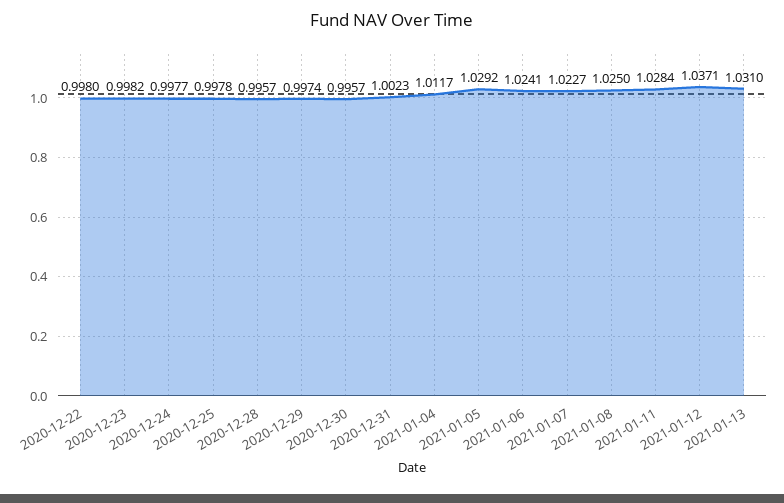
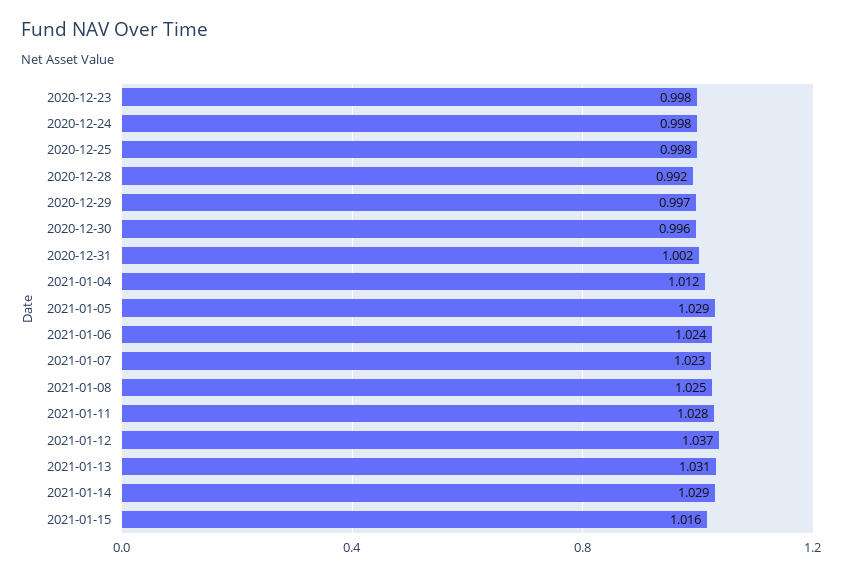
2020-12-22: 0.998 -> none
2020-12-28: 0.9957 -> 0.992
2021-01-14: none -> 1.029
2021-01-15: none -> 1.016

